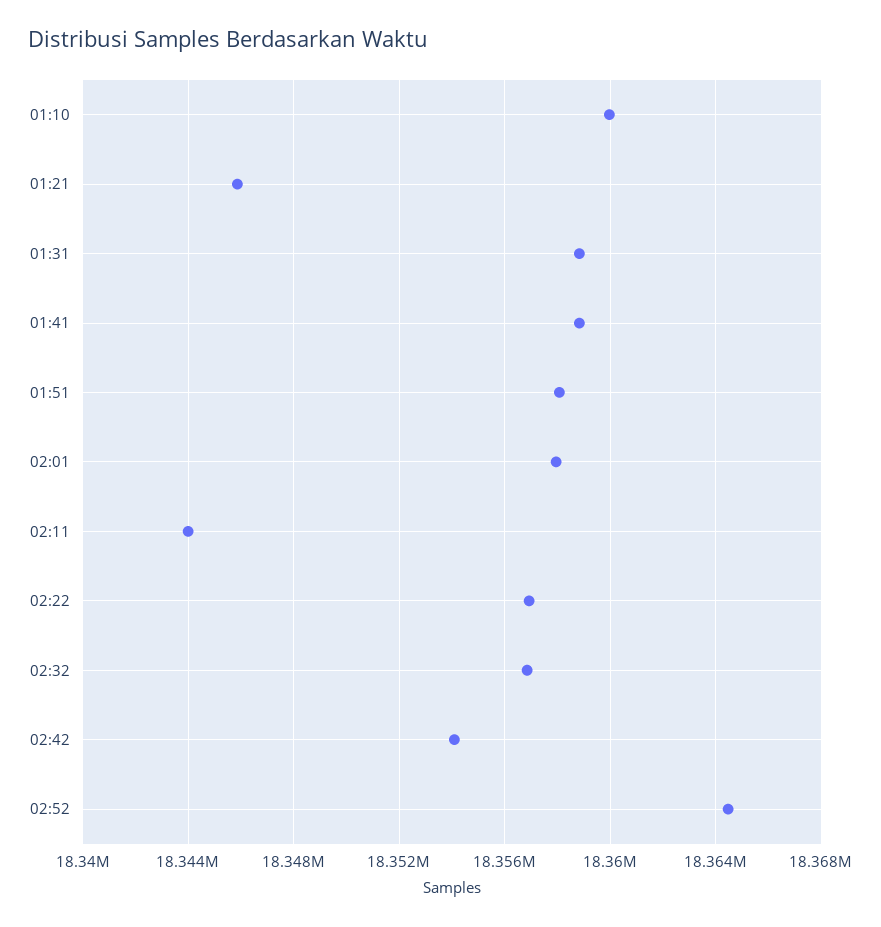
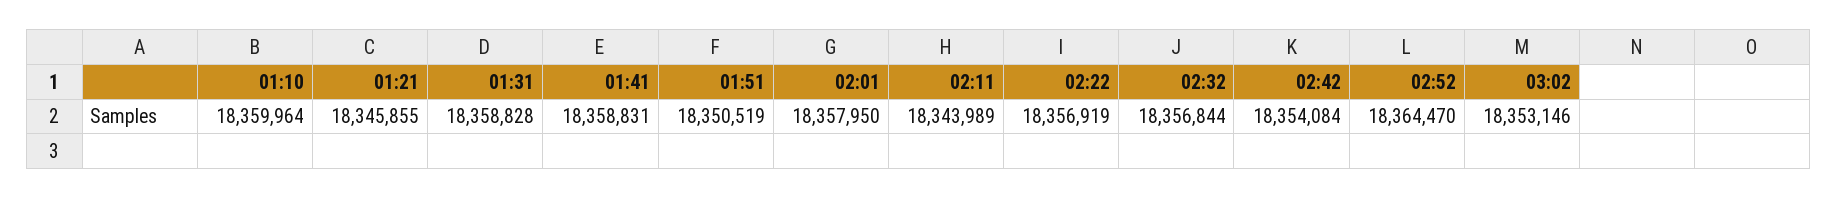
01:51: 18358000 -> 18350519
03:02: none -> 18353146

